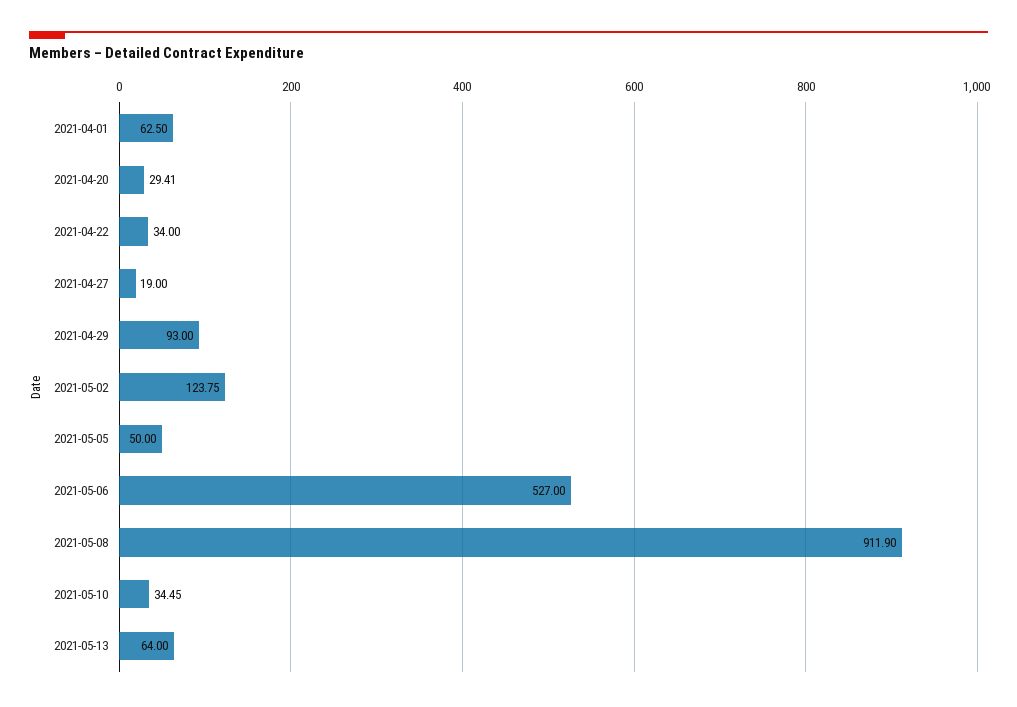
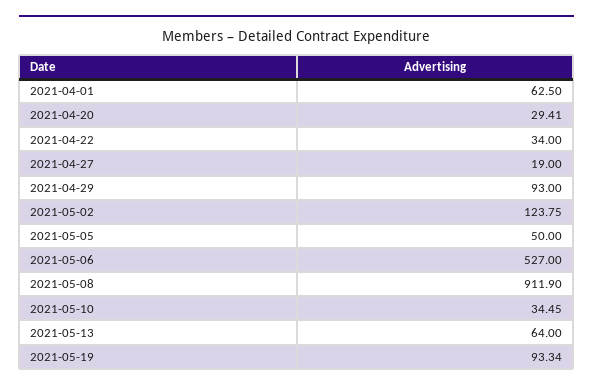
2021-05-19: none -> 93.34

